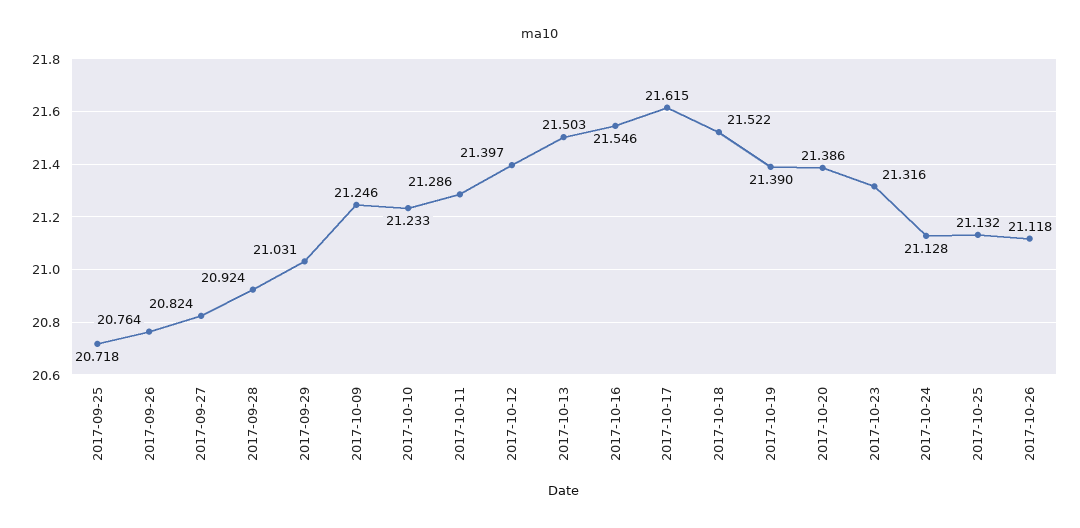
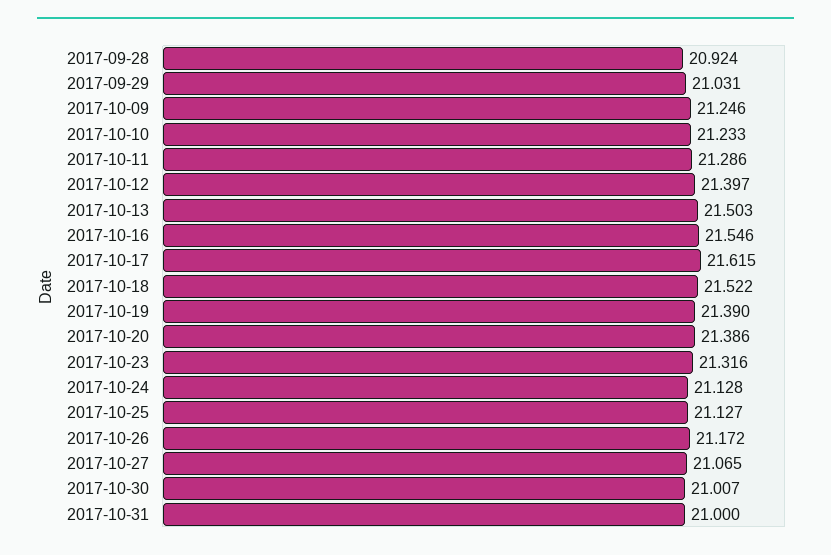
2017-09-25: 20.718 -> none
2017-09-26: 20.764 -> none
2017-09-27: 20.824 -> none
2017-10-25: 21.132 -> 21.127
2017-10-26: 21.118 -> 21.172
2017-10-27: none -> 21.065
2017-10-30: none -> 21.007
2017-10-31: none -> 21

